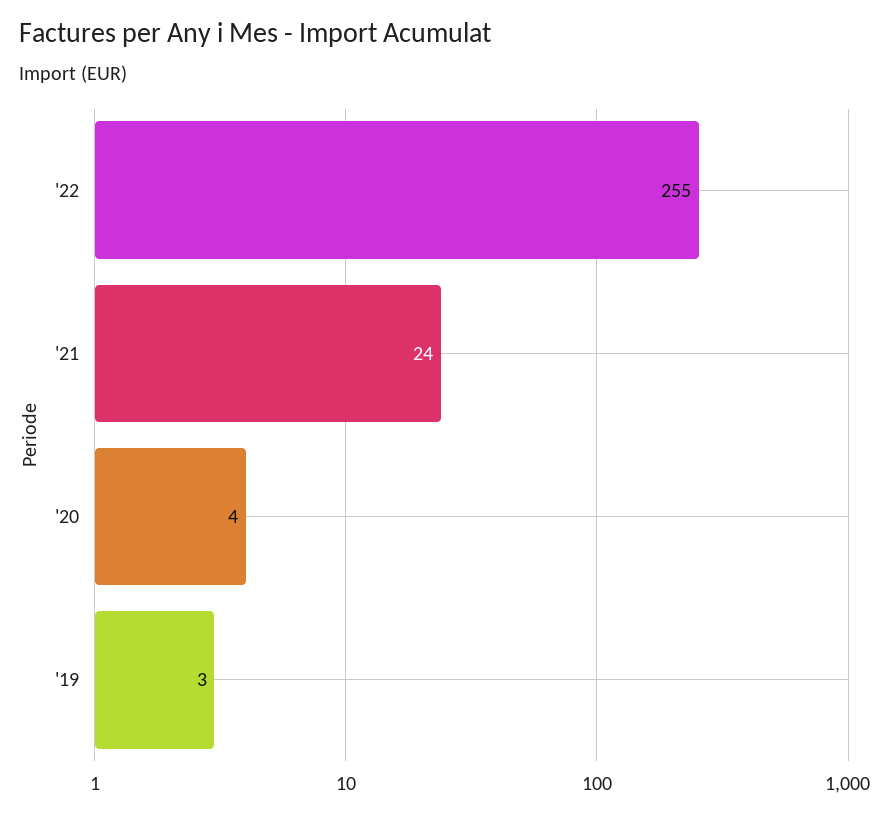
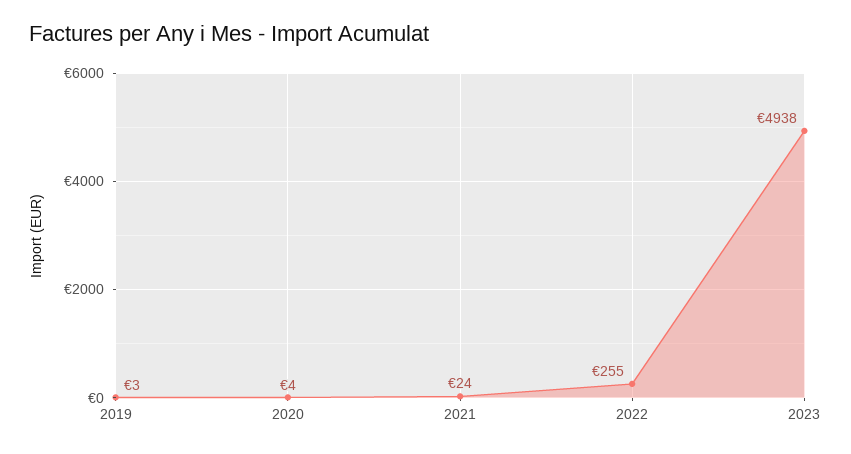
2023: none -> 4938

